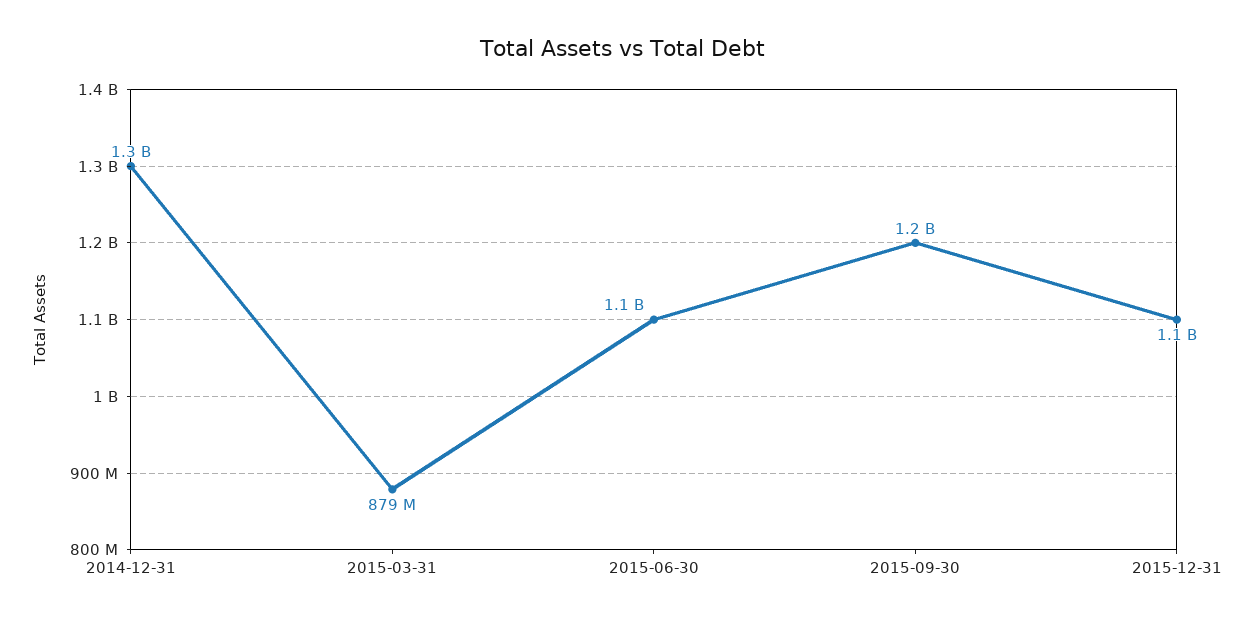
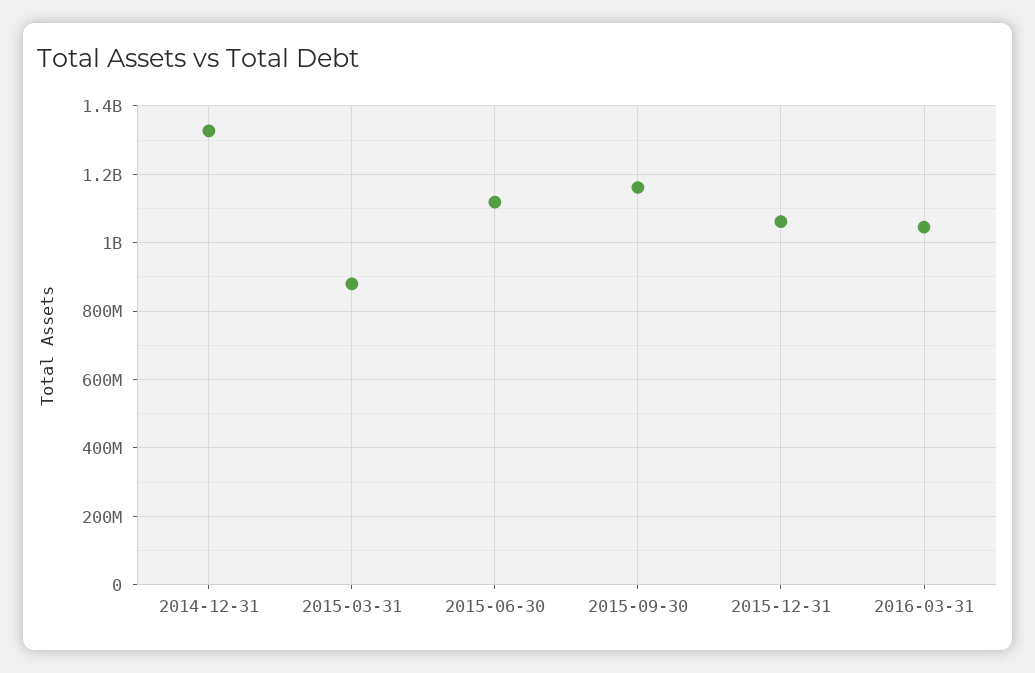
2016-03-31: none -> 1040000000

